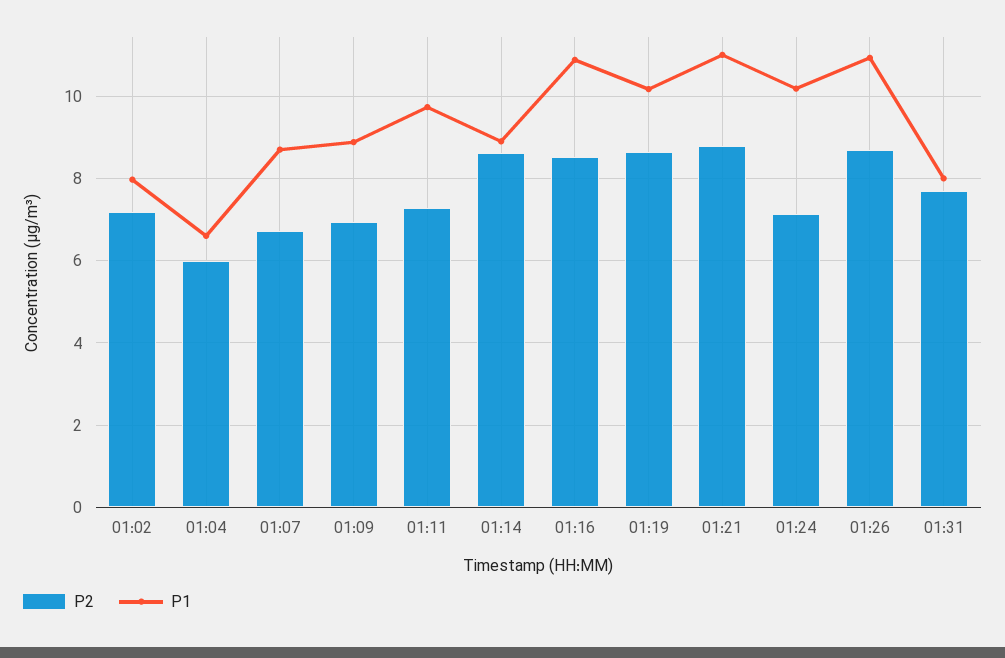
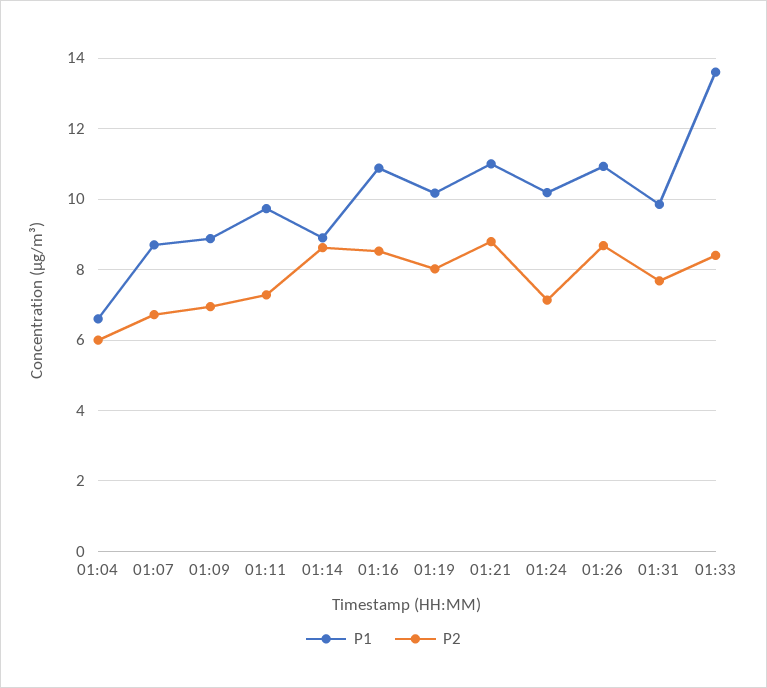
P2, 01:02: 7.2 -> none
P1, 01:02: 8 -> none
P2, 01:19: 8.6 -> 8
P1, 01:31: 8 -> 9.8
P1, 01:33: none -> 13.6
P2, 01:33: none -> 8.4

